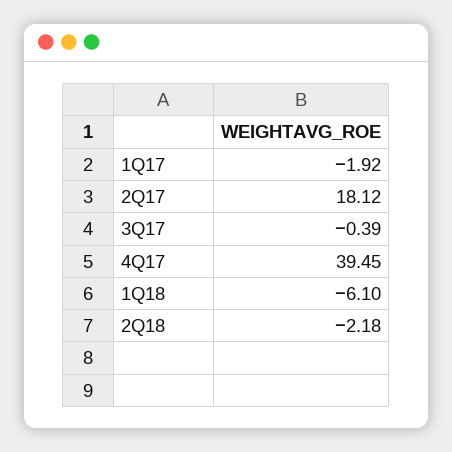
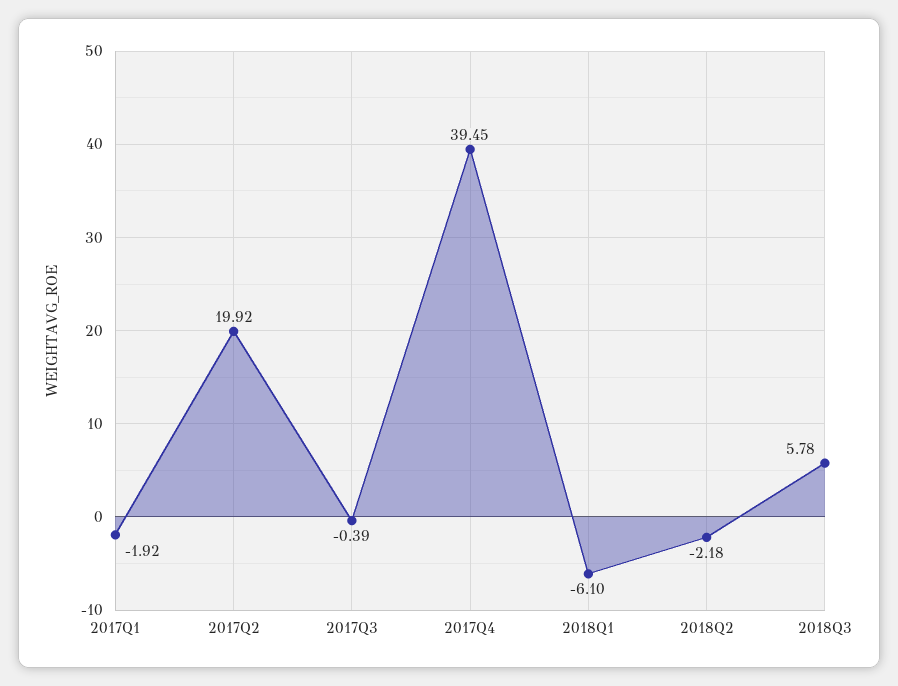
2Q17: 18.12 -> 19.92
2018Q3: none -> 5.78

